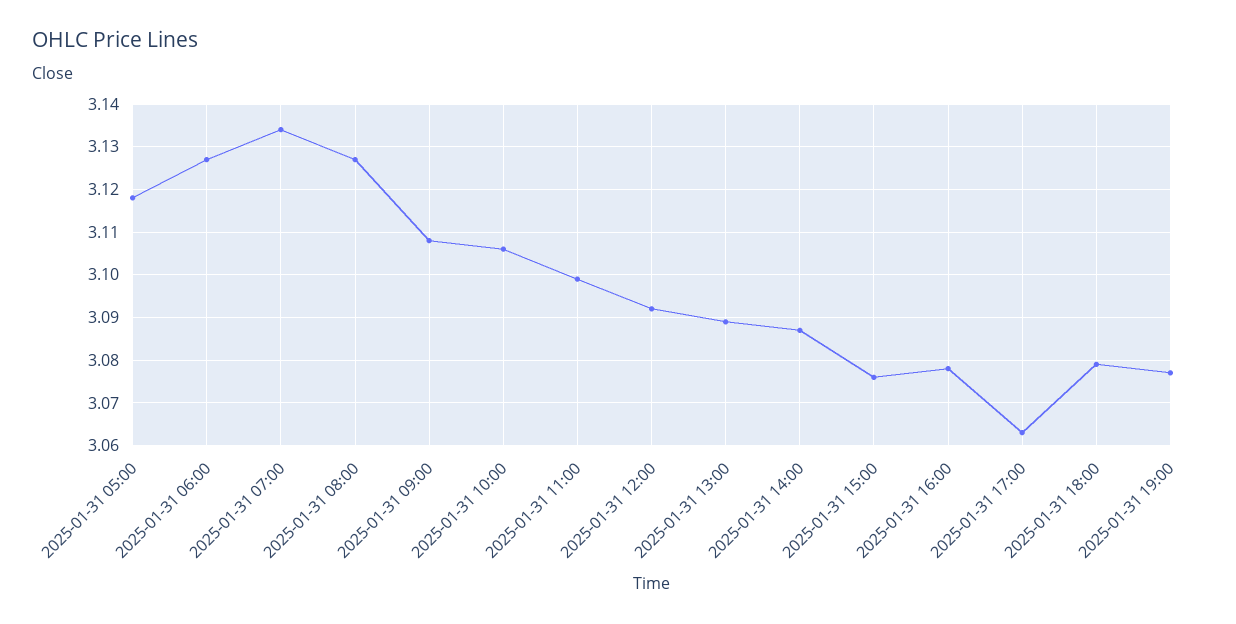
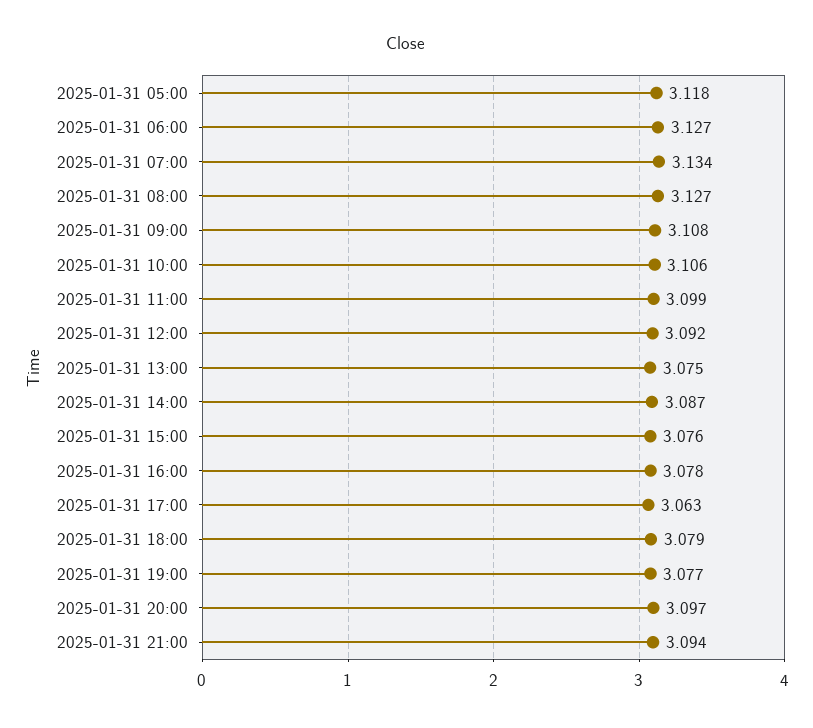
2025-01-31 13:00: 3.09 -> 3.075
2025-01-31 20:00: none -> 3.097
2025-01-31 21:00: none -> 3.094

